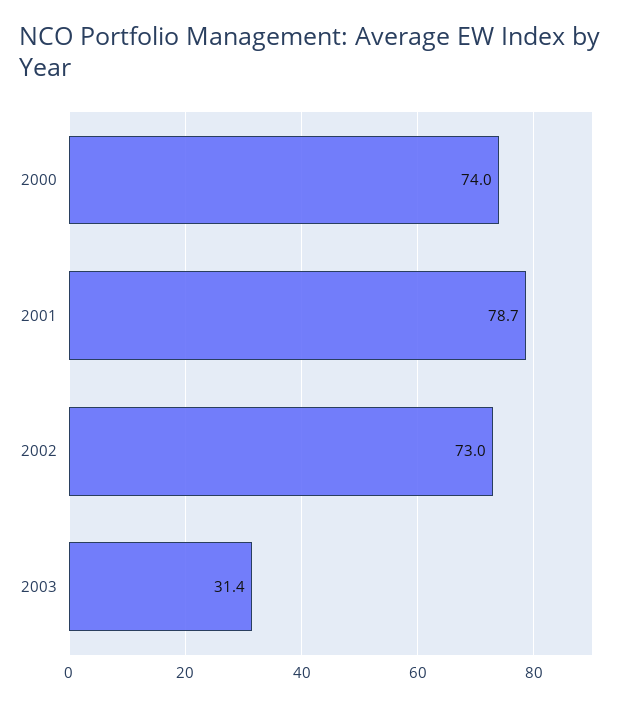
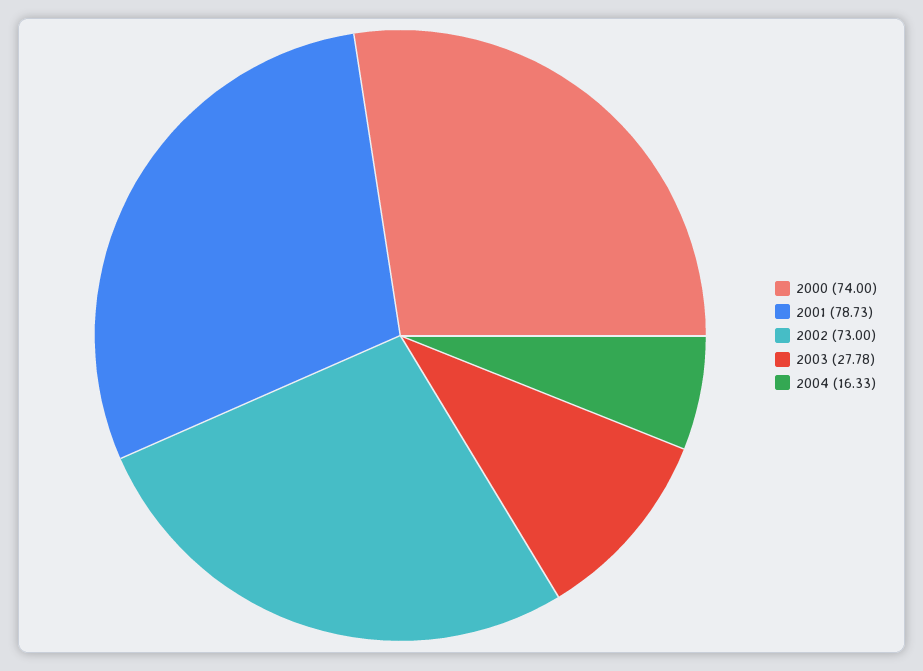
2003: 31.4 -> 27.78
2004: none -> 16.33

